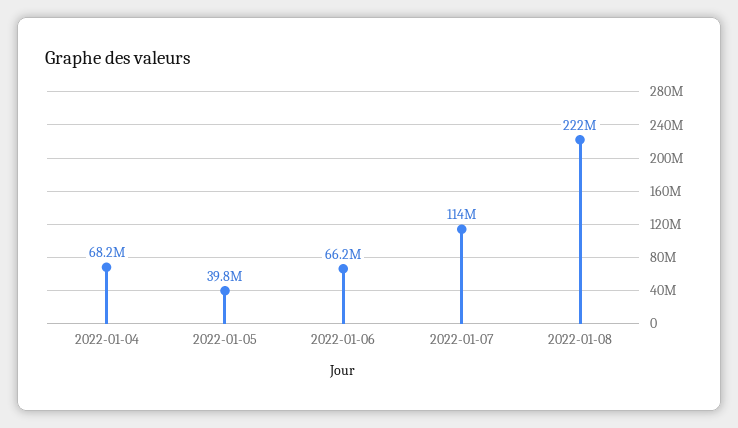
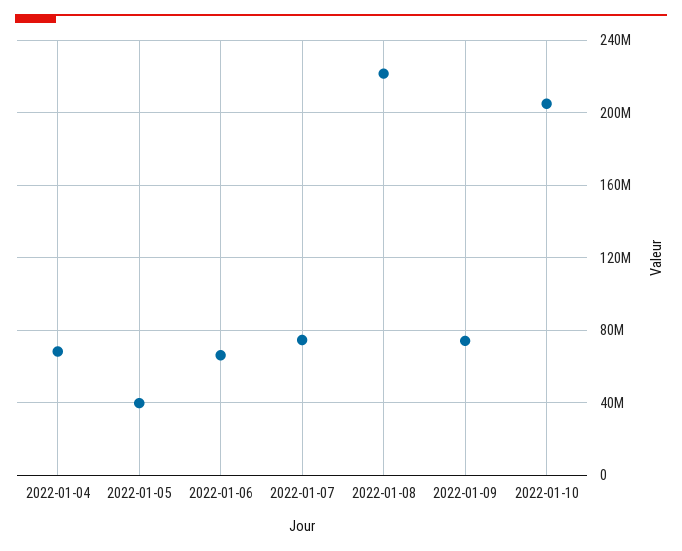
2022-01-07: 114000000 -> 75000000
2022-01-09: none -> 75000000
2022-01-10: none -> 205000000

